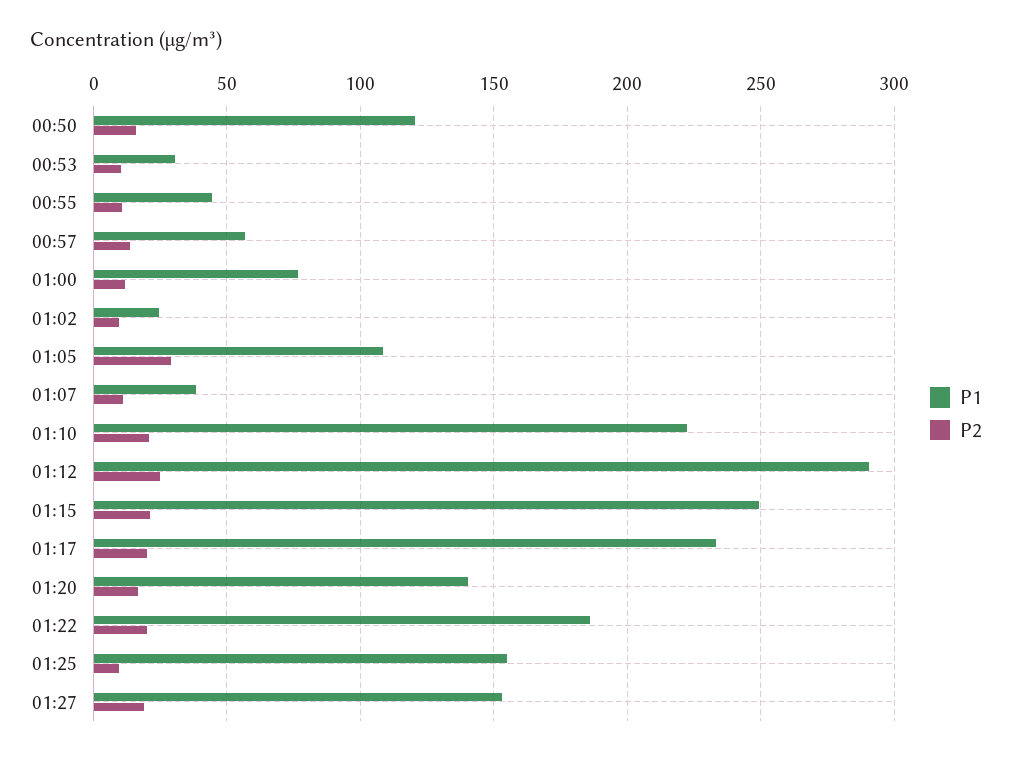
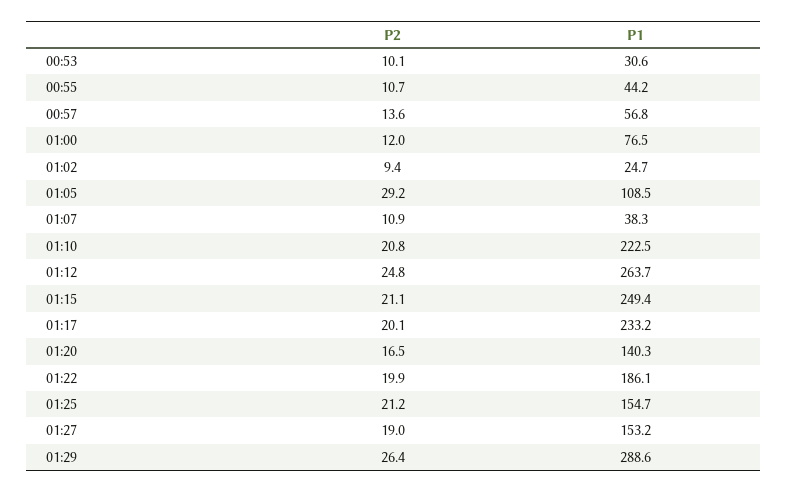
P1, 00:50: 120 -> none
P2, 00:50: 15 -> none
P1, 01:12: 290 -> 263.7
P2, 01:25: 10 -> 21.2
P2, 01:29: none -> 26.4
P1, 01:29: none -> 288.6

